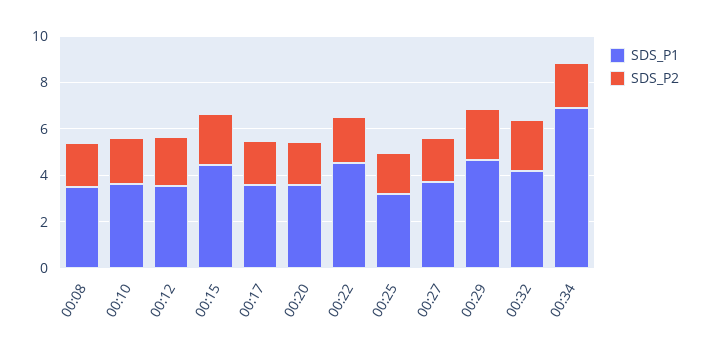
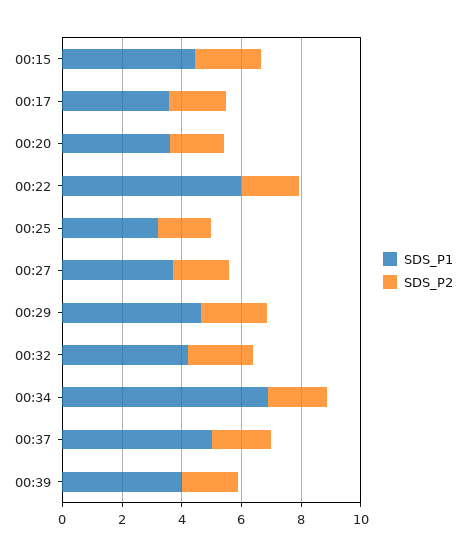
SDS_P1, 00:08: 3.5 -> none
SDS_P2, 00:08: 2 -> none
SDS_P1, 00:10: 3.5 -> none
SDS_P2, 00:10: 2 -> none
SDS_P1, 00:12: 3.5 -> none
SDS_P2, 00:12: 2 -> none
SDS_P1, 00:22: 4.5 -> 6
SDS_P1, 00:37: none -> 5
SDS_P2, 00:37: none -> 2
SDS_P1, 00:39: none -> 4
SDS_P2, 00:39: none -> 2

